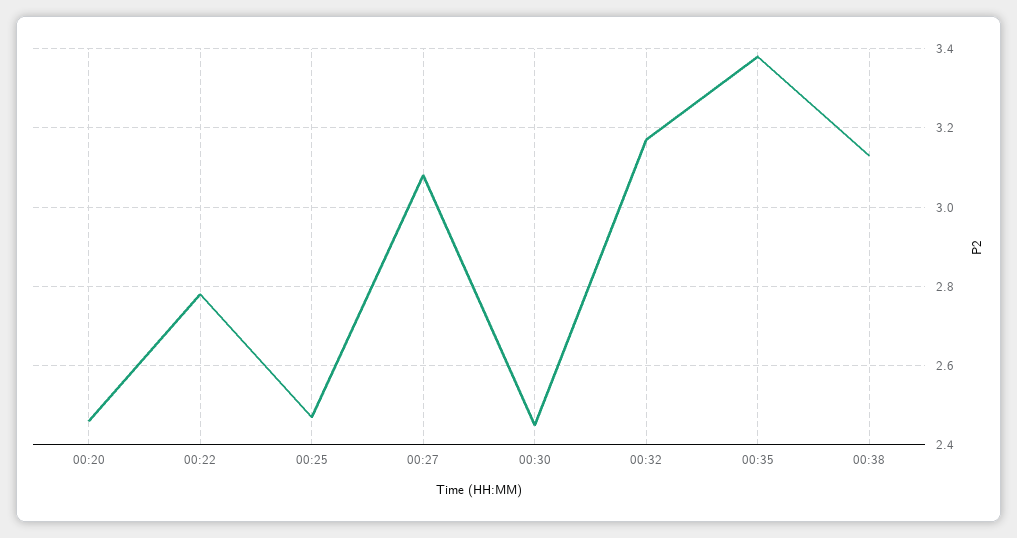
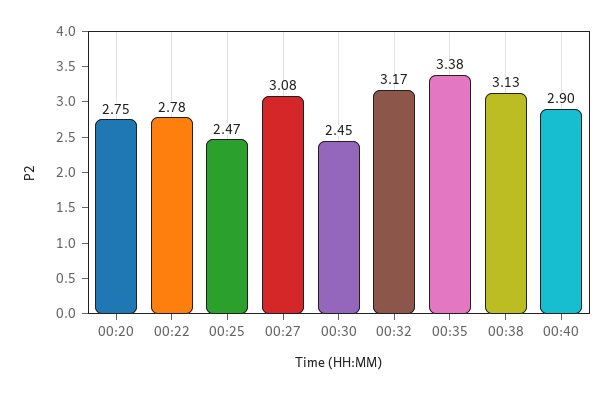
00:20: 2.45 -> 2.75
00:40: none -> 2.9

